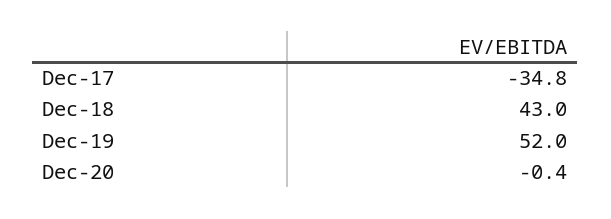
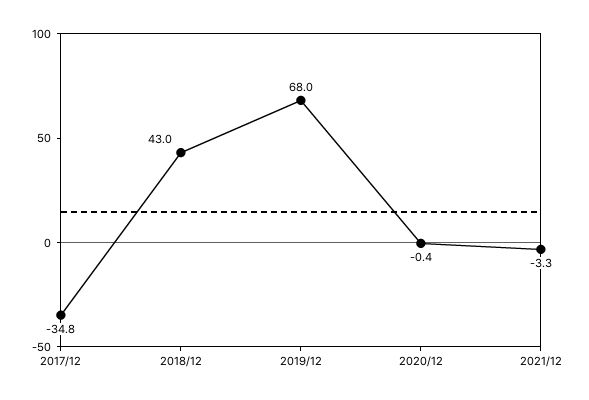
Dec-19: 52 -> 68
2021/12: none -> -3.3

